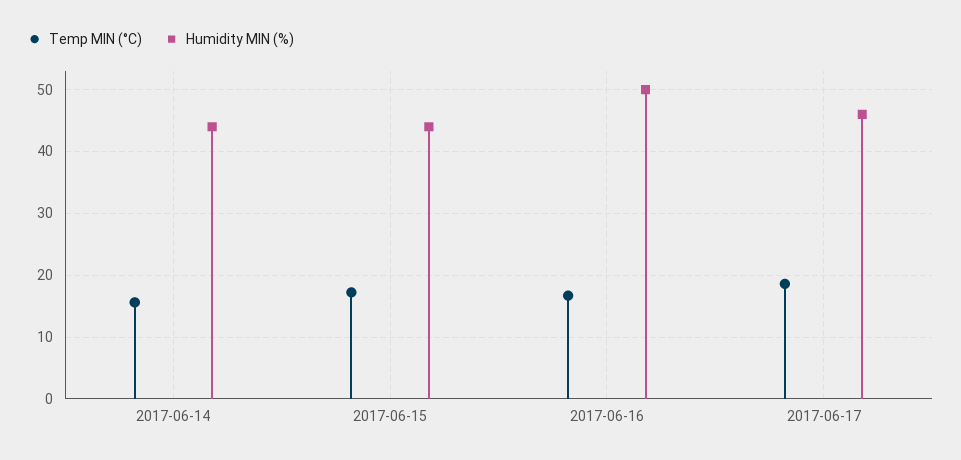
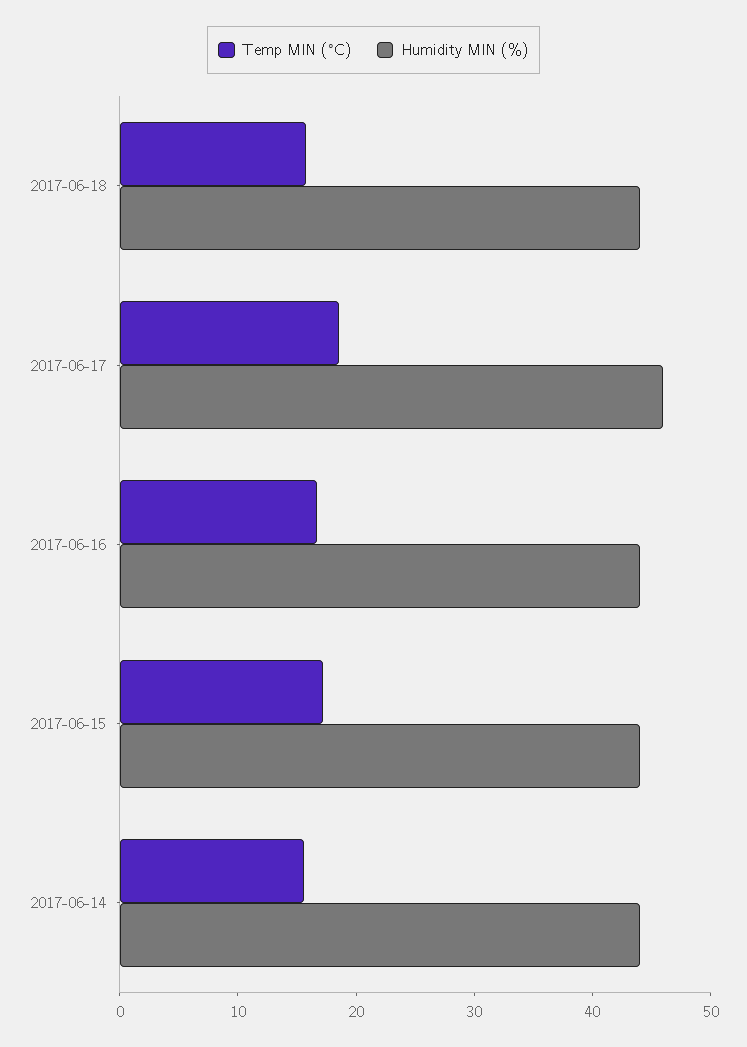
Humidity MIN (%), 2017-06-16: 50 -> 44
Temp MIN (°C), 2017-06-18: none -> 16
Humidity MIN (%), 2017-06-18: none -> 44

